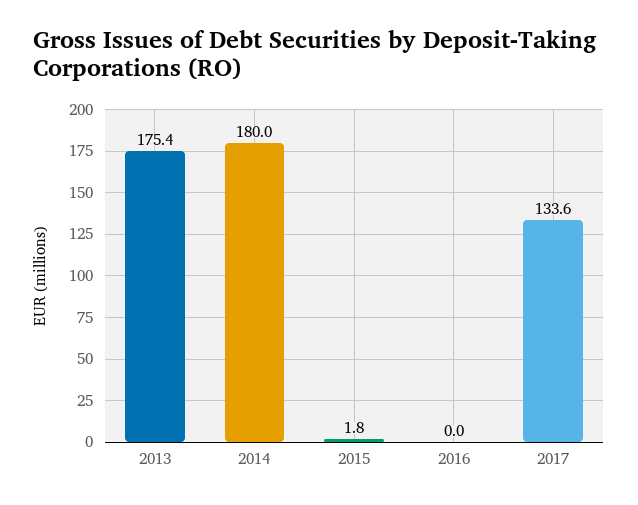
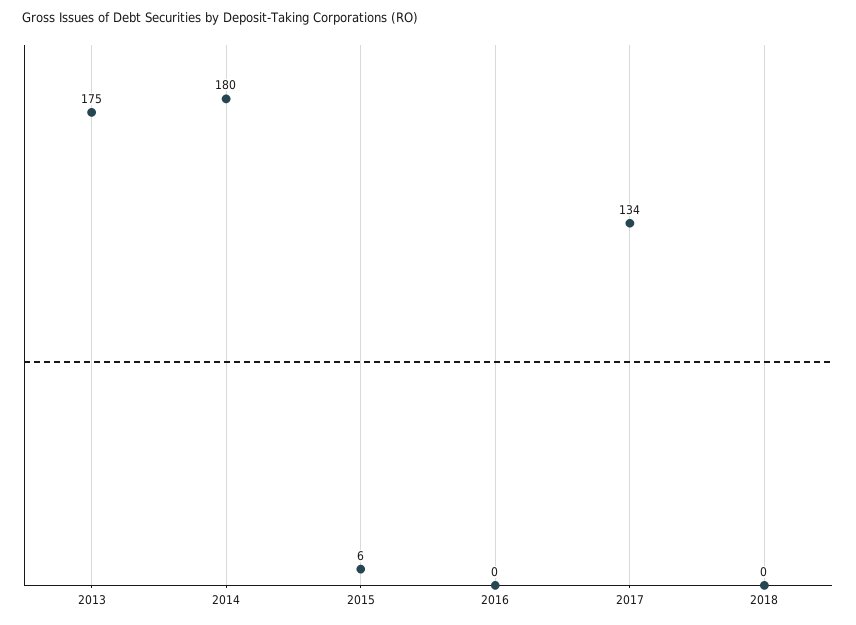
2015: 1.8 -> 6
2018: none -> 0

